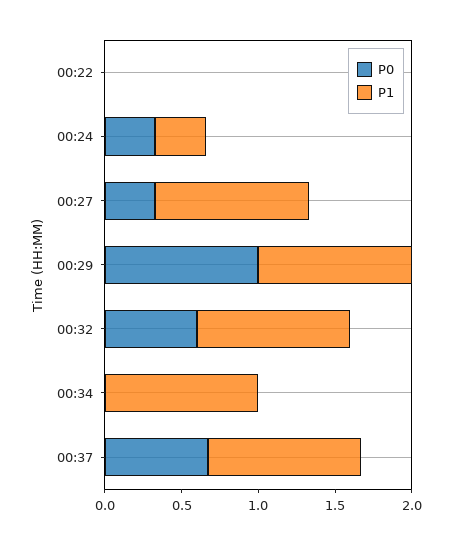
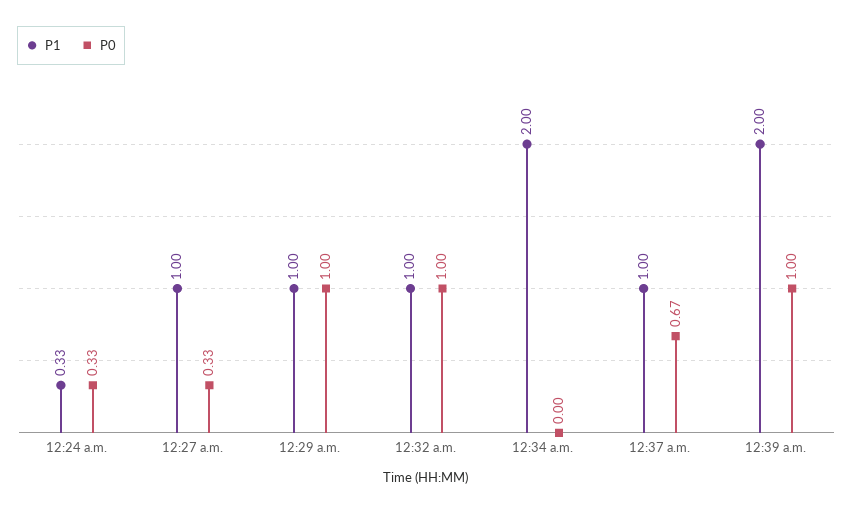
P0, 00:22: 0 -> none
P1, 00:22: 0 -> none
P0, 00:32: 0.6 -> 1
P1, 00:34: 1 -> 2
P1, 12:39 a.m.: none -> 2
P0, 12:39 a.m.: none -> 1

